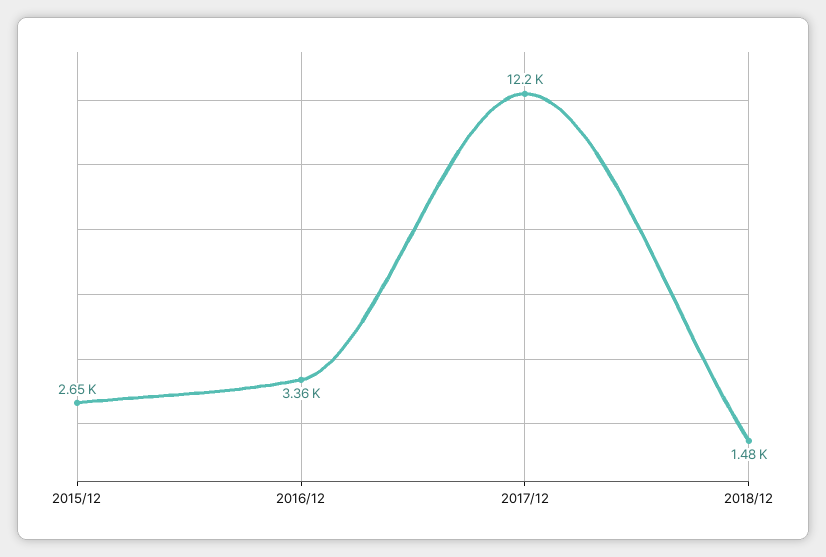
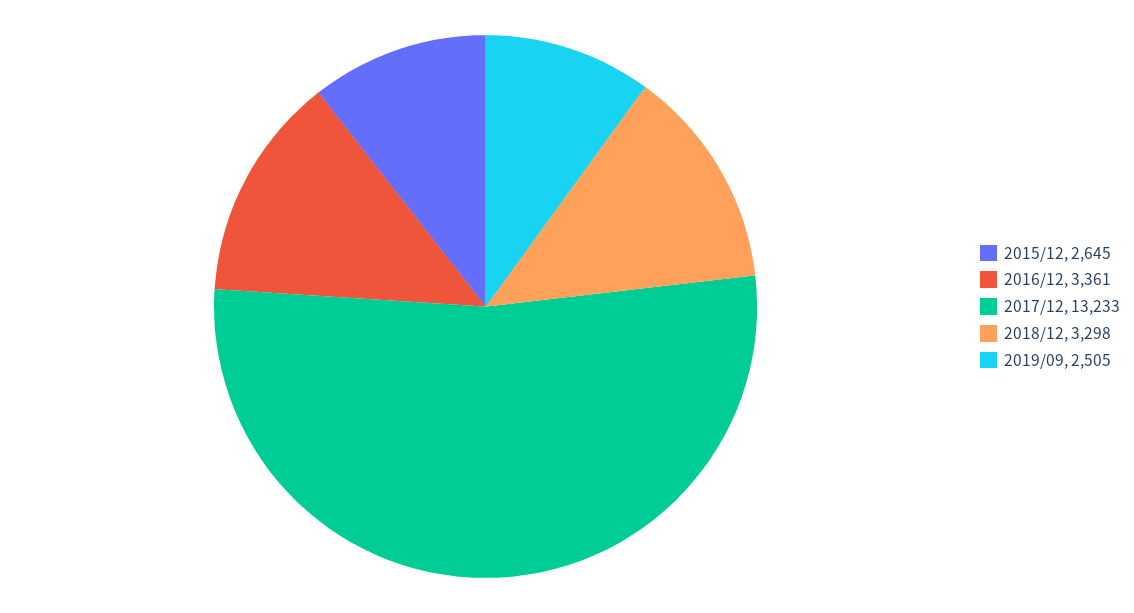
2017/12: 12200 -> 13233
2018/12: 1480 -> 3298
2019/09: none -> 2505

